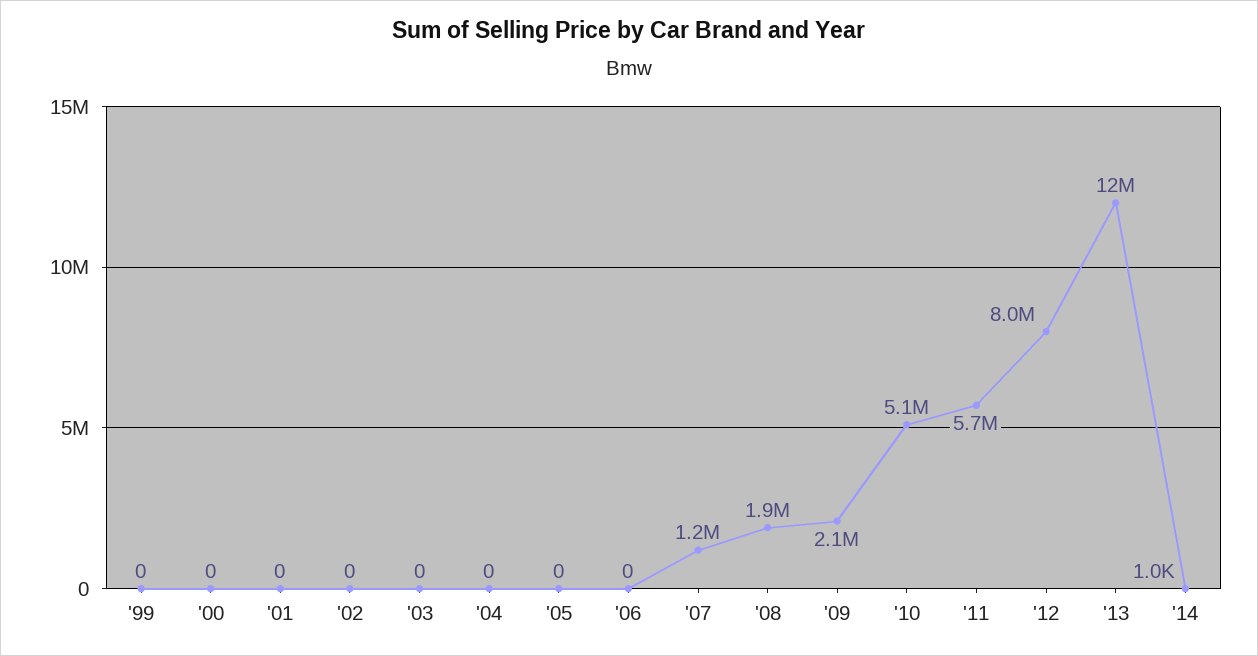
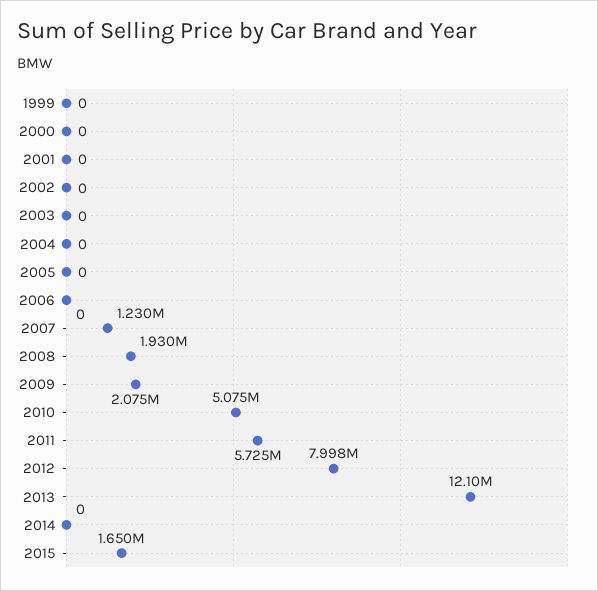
'14: 1000 -> 0
2015: none -> 1650000

